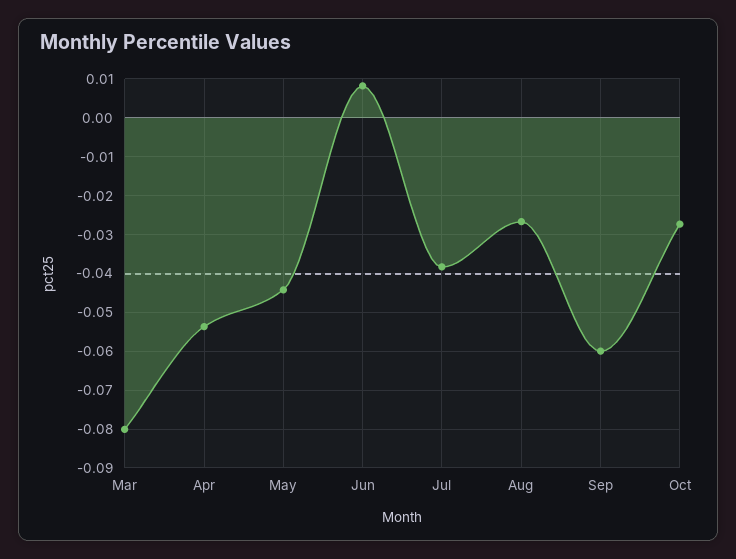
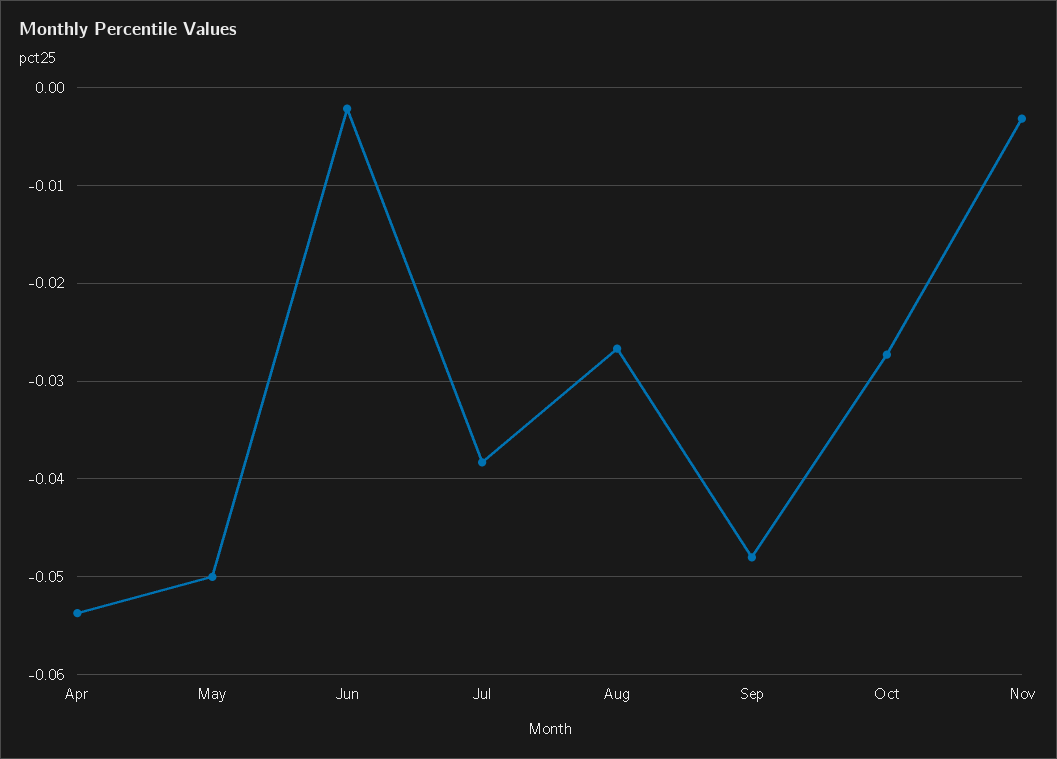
Mar: -0.08 -> none
May: -0.044 -> -0.05
Jun: 0.008 -> -0.002
Sep: -0.06 -> -0.048
Nov: none -> -0.003

